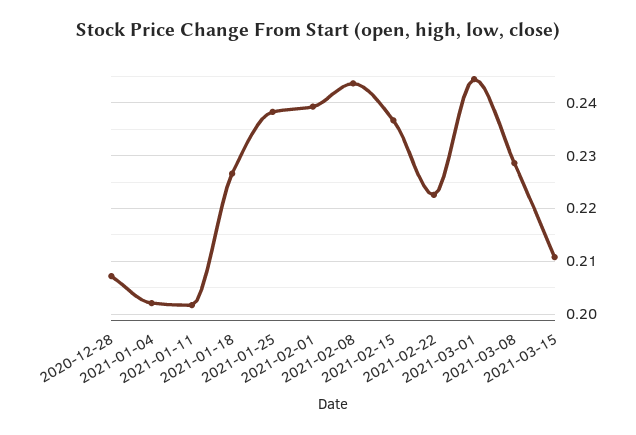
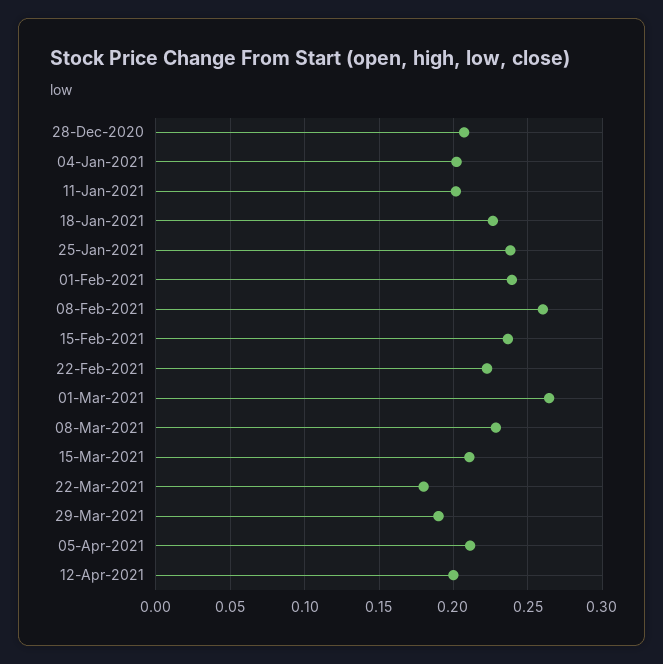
2021-02-08: 0.244 -> 0.26
2021-03-01: 0.244 -> 0.265
22-Mar-2021: none -> 0.18
29-Mar-2021: none -> 0.19
05-Apr-2021: none -> 0.21
12-Apr-2021: none -> 0.2

